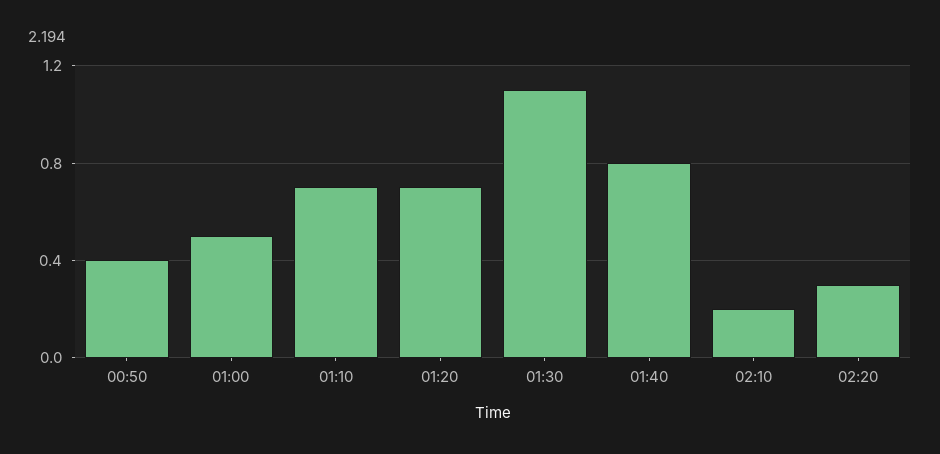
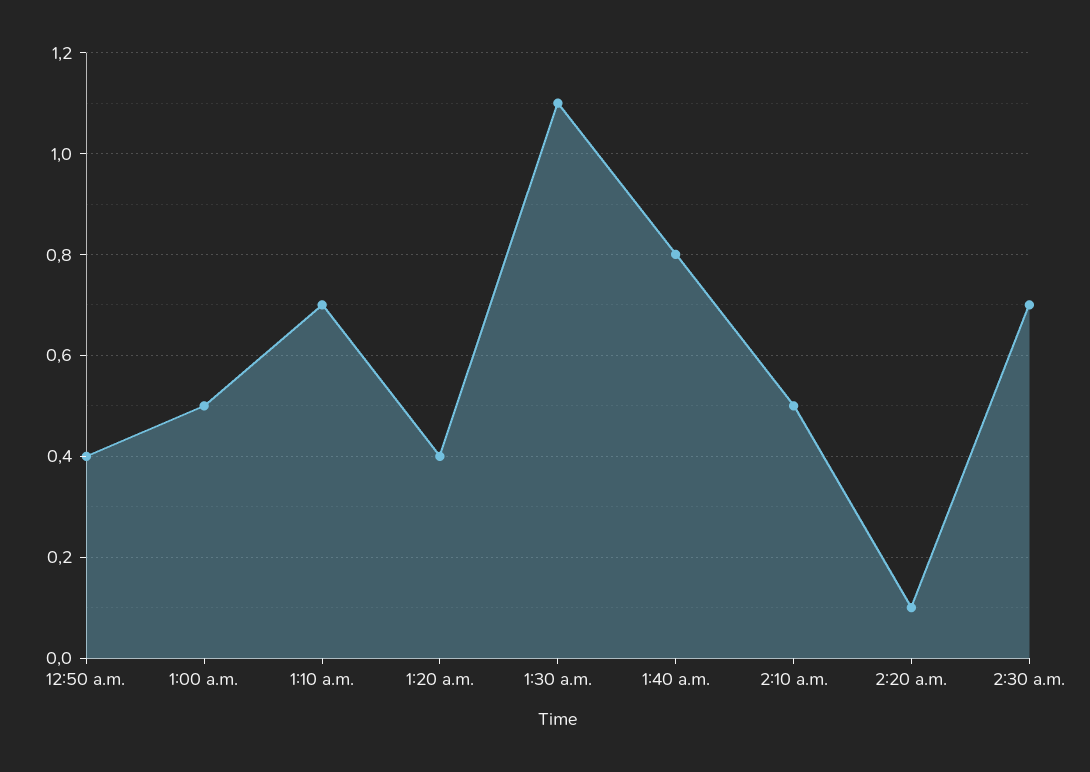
01:20: 0.7 -> 0.4
02:10: 0.2 -> 0.5
02:20: 0.3 -> 0.1
2:30 a.m.: none -> 0.7

